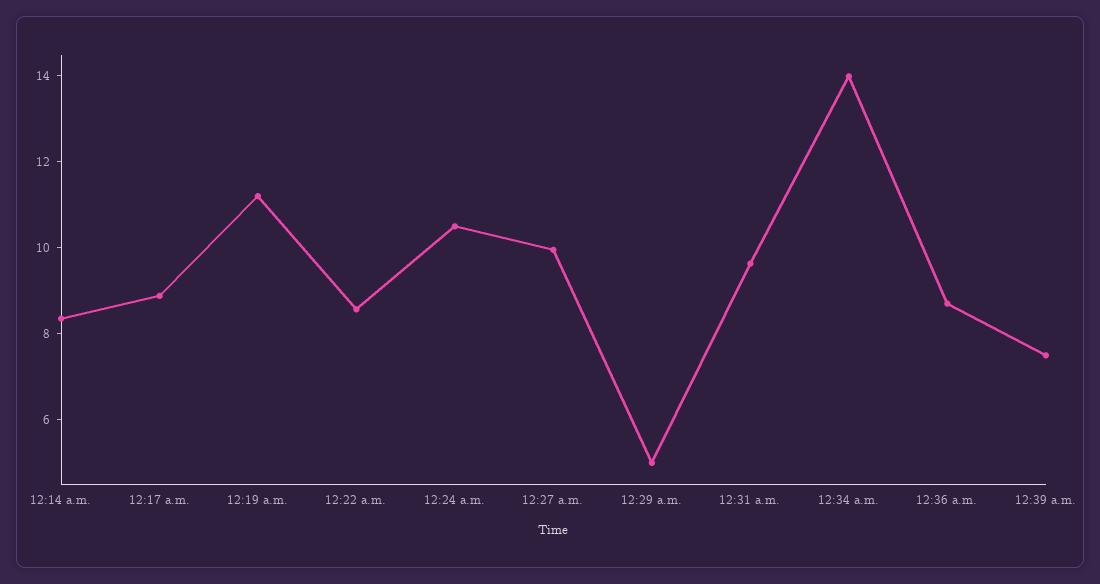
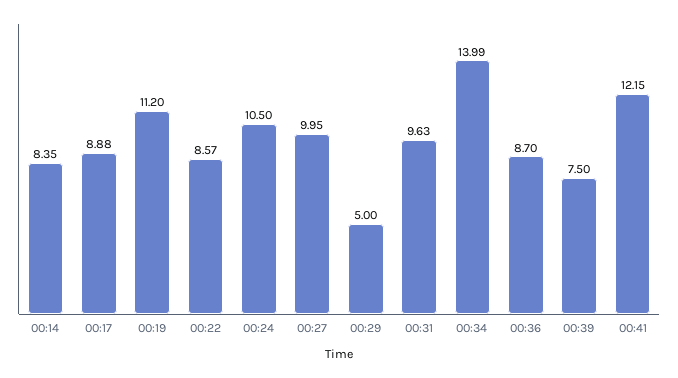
00:41: none -> 12.15

